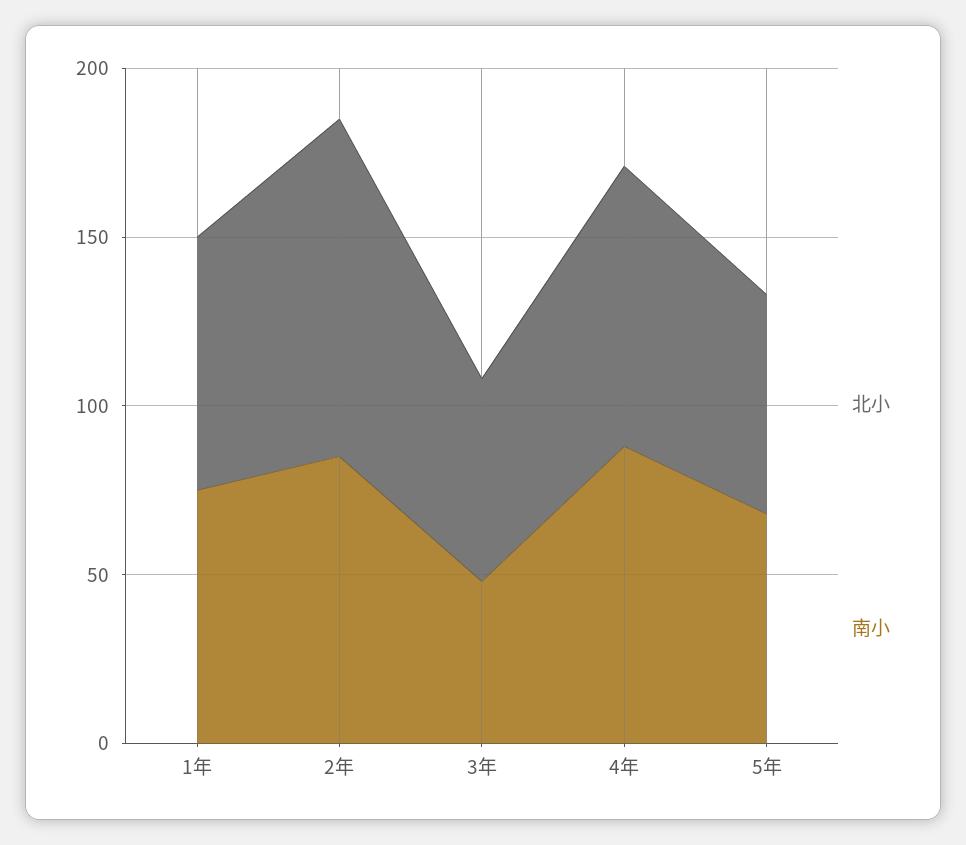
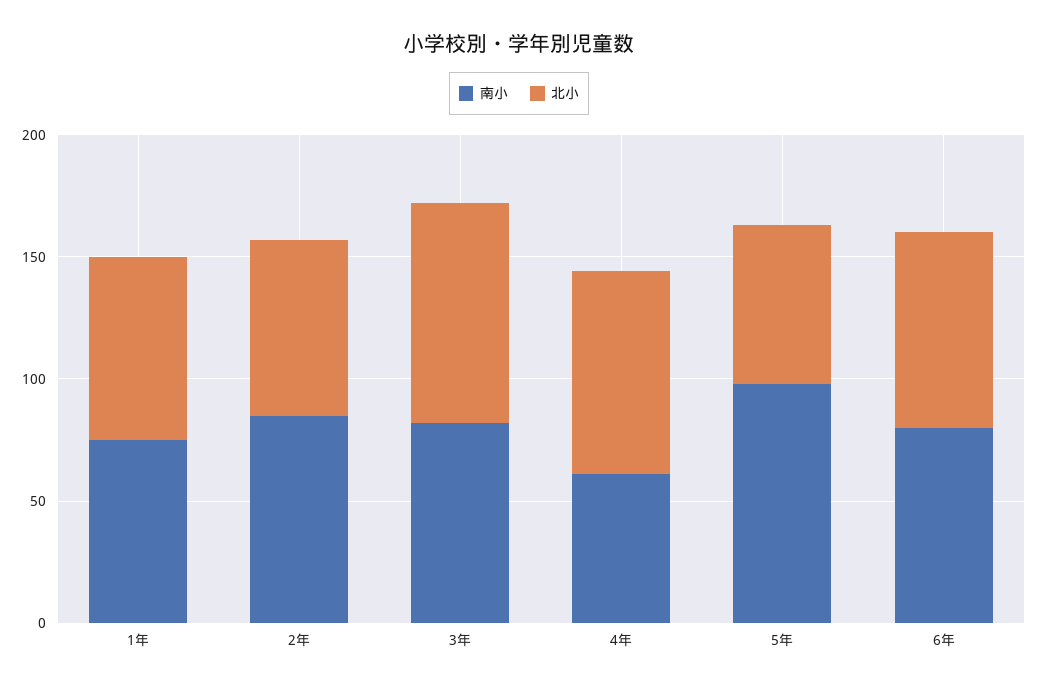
北小, 2年: 100 -> 70
北小, 3年: 60 -> 90
南小, 3年: 50 -> 80
南小, 4年: 90 -> 60
南小, 5年: 70 -> 100
南小, 6年: none -> 80
北小, 6年: none -> 80

